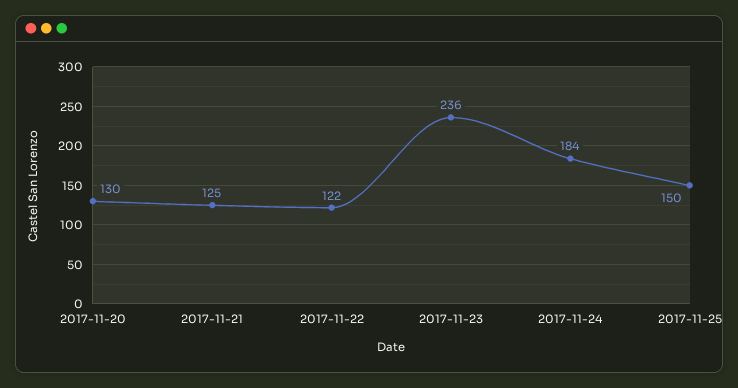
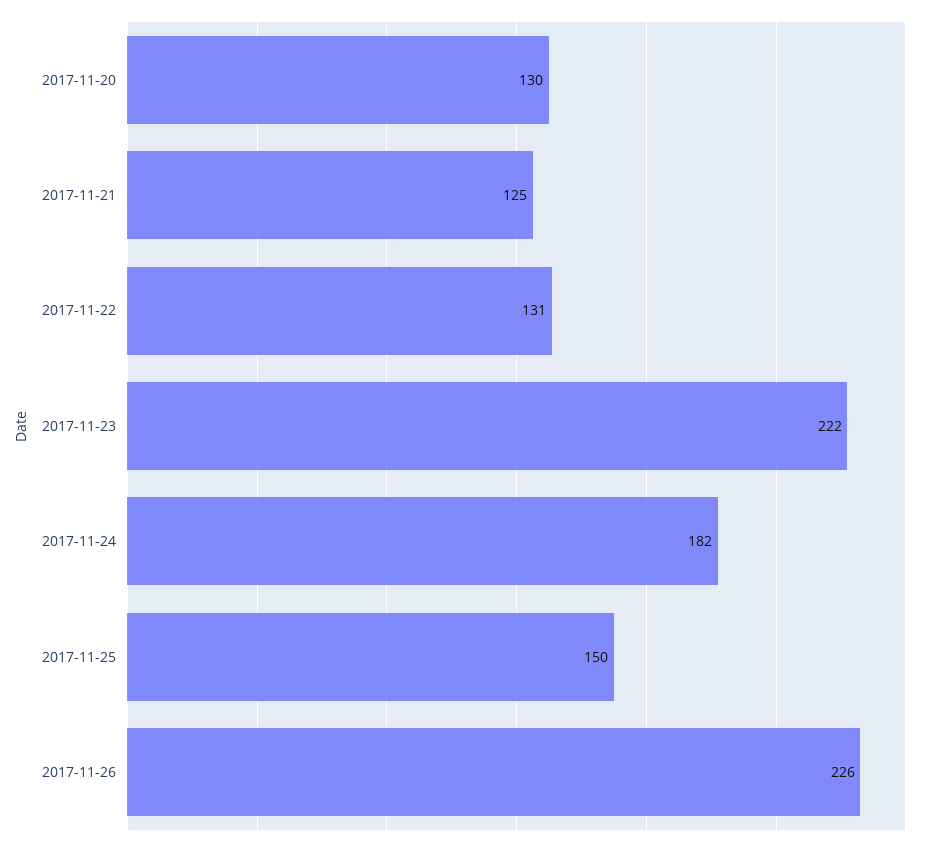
2017-11-22: 122 -> 131
2017-11-23: 236 -> 222
2017-11-24: 184 -> 182
2017-11-26: none -> 226

